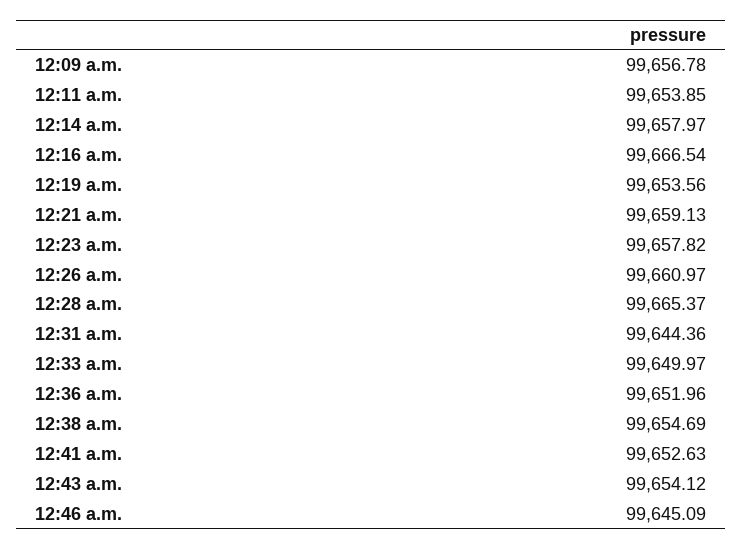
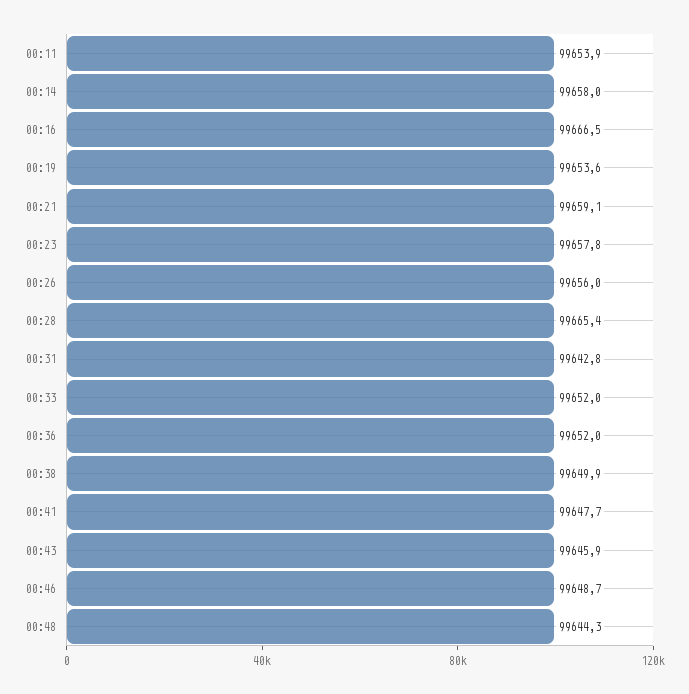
12:09 a.m.: 99656.78 -> none
12:26 a.m.: 99660.97 -> 99656
12:31 a.m.: 99644.36 -> 99642.8
12:33 a.m.: 99649.97 -> 99652
12:38 a.m.: 99654.69 -> 99649.9
12:41 a.m.: 99652.63 -> 99647.7
12:43 a.m.: 99654.12 -> 99645.9
12:46 a.m.: 99645.09 -> 99648.7
00:48: none -> 99644.3

